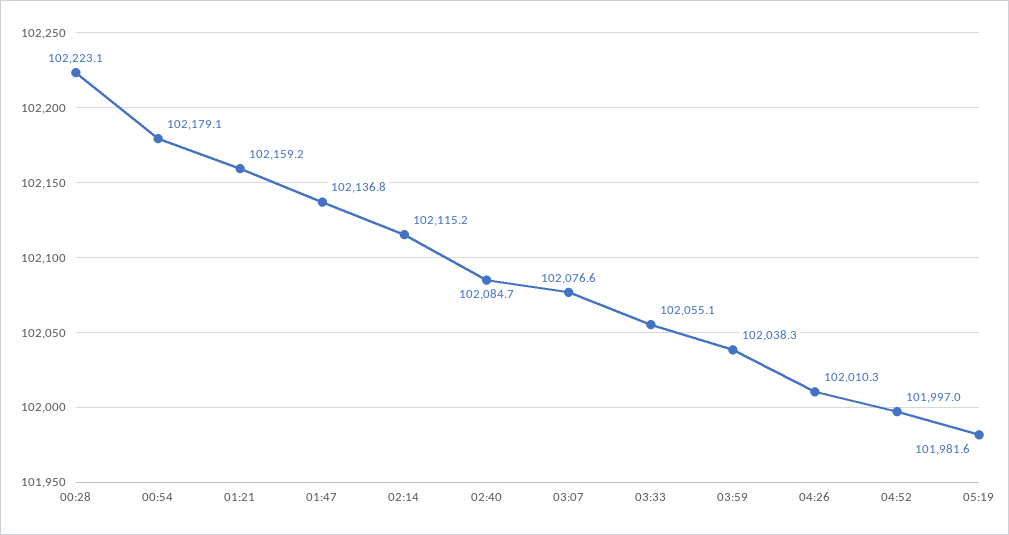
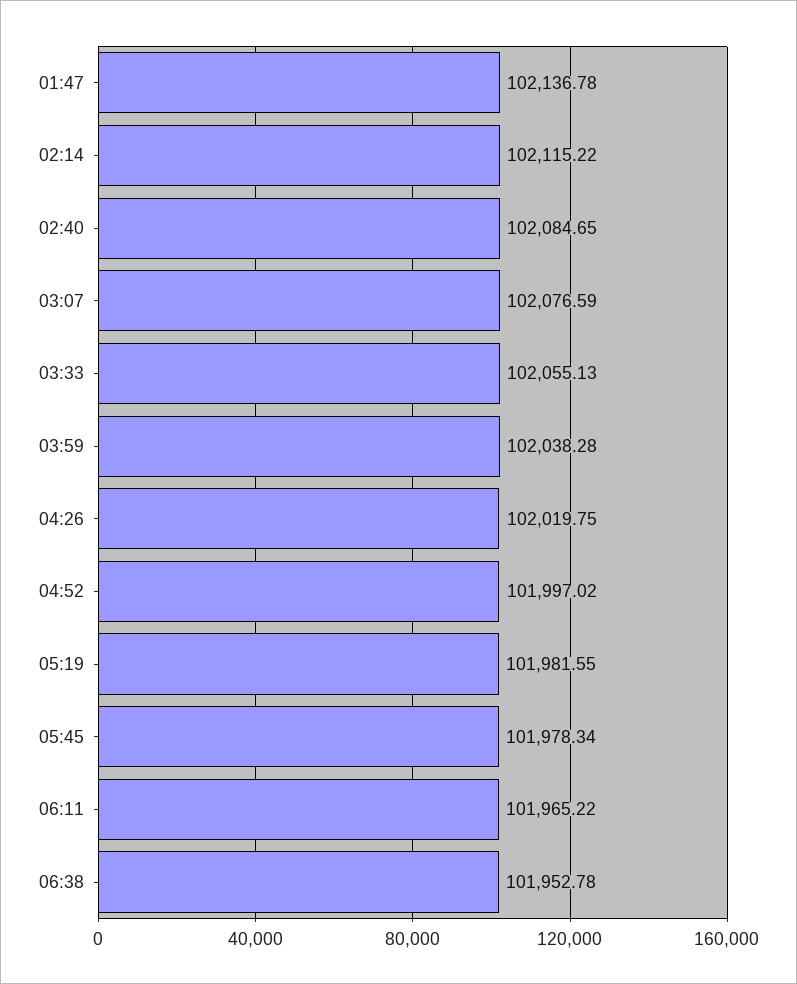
00:28: 102223.1 -> none
00:54: 102179.1 -> none
01:21: 102159.2 -> none
04:26: 102010.3 -> 102019.75
05:45: none -> 101978.34
06:11: none -> 101965.22
06:38: none -> 101952.78

